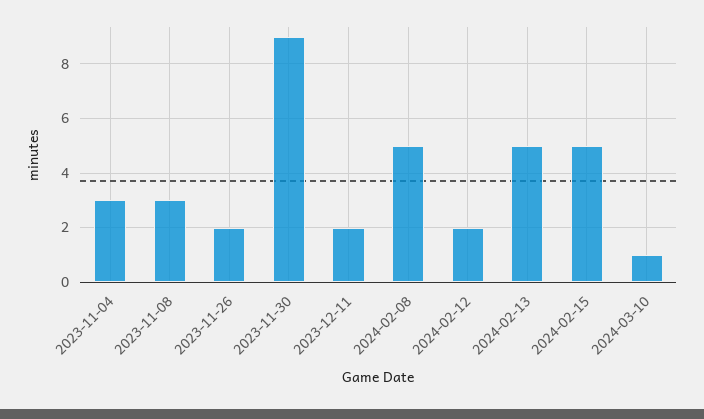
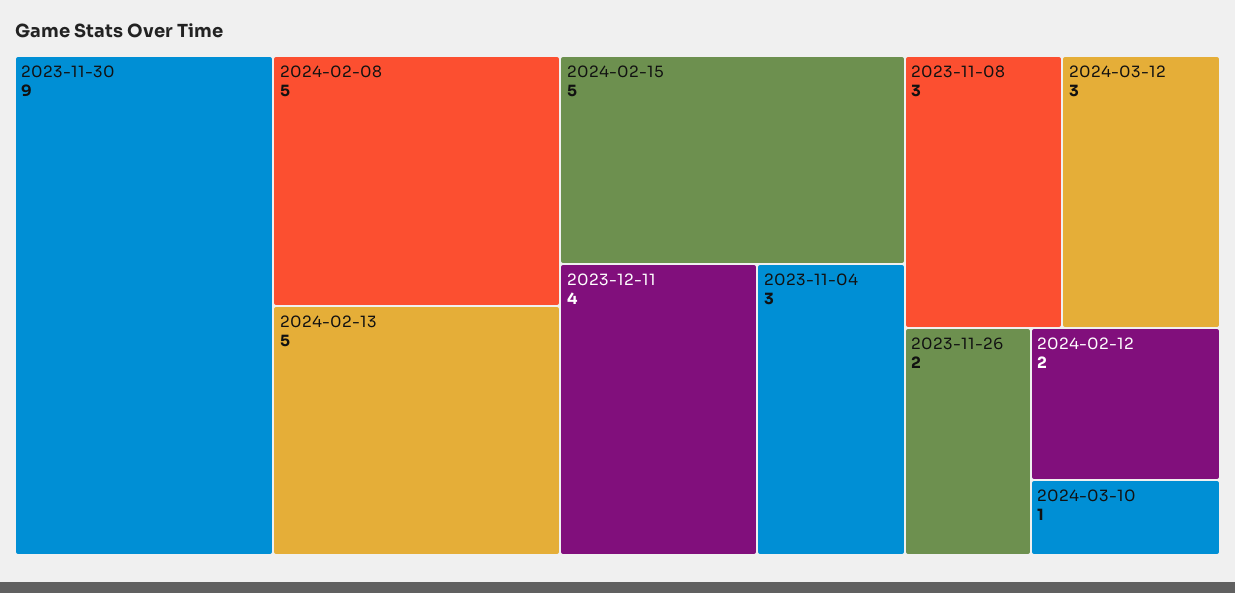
2023-12-11: 2 -> 4
2024-03-12: none -> 3

